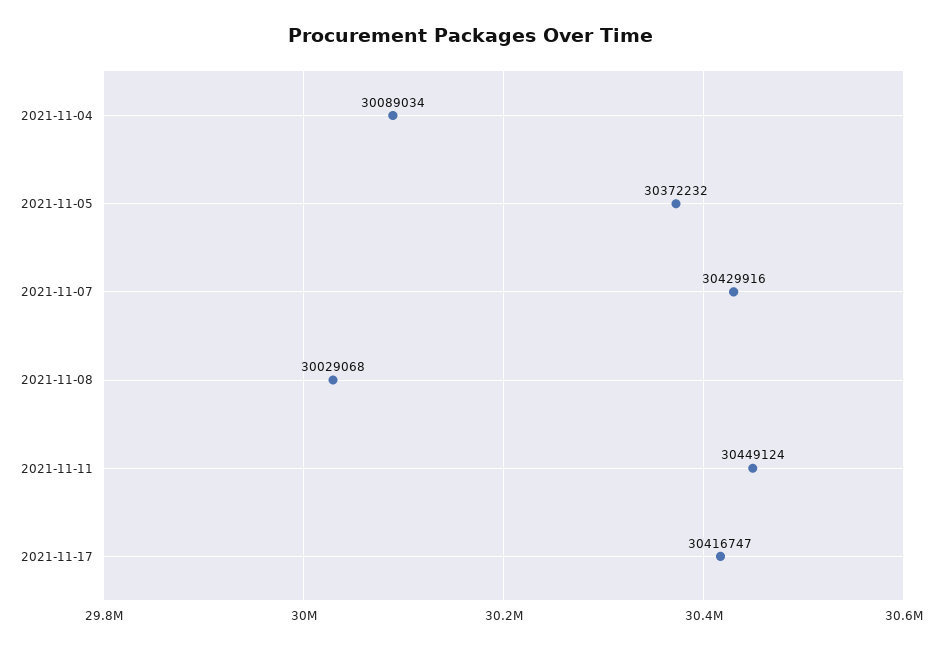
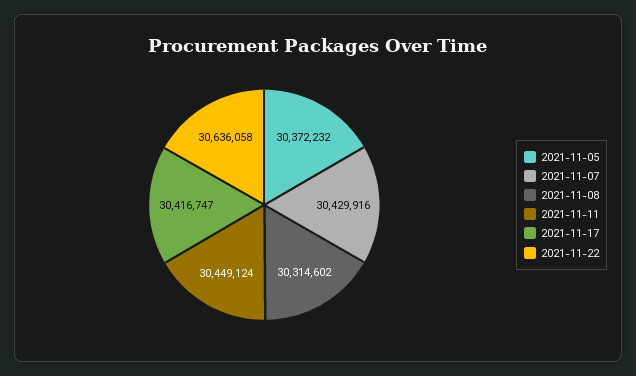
2021-11-04: 30089034 -> none
2021-11-08: 30029068 -> 30314602
2021-11-22: none -> 30636058

